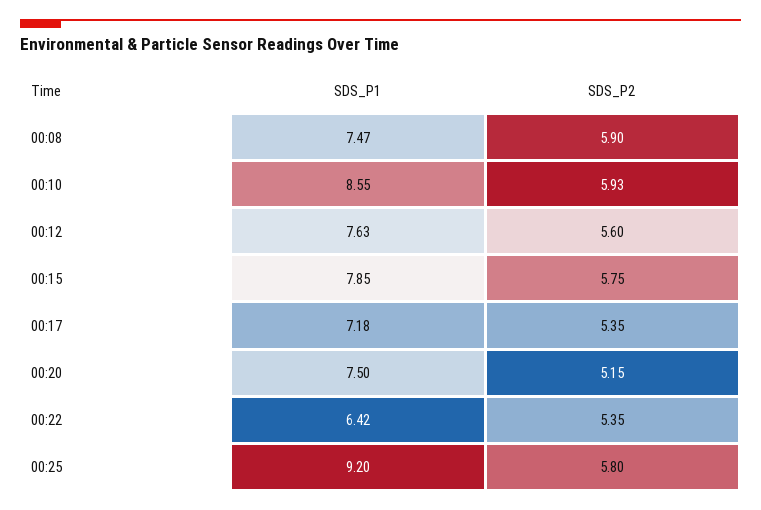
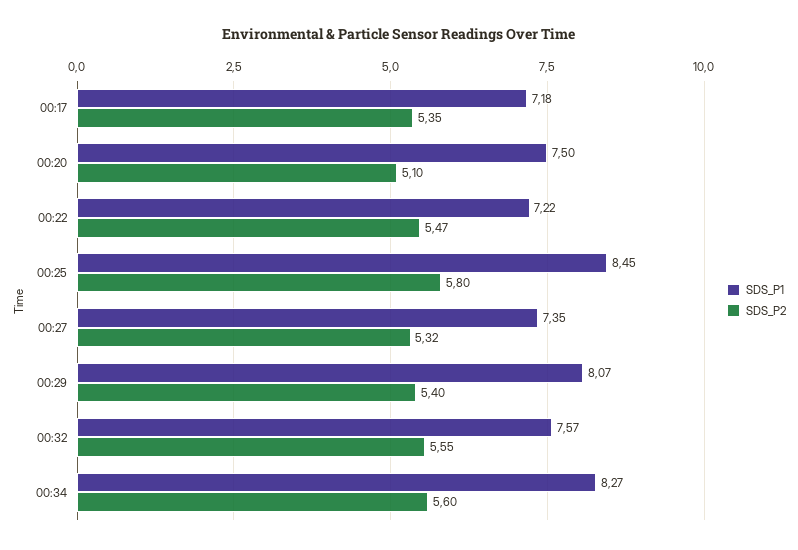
SDS_P1, 00:08: 7.47 -> none
SDS_P2, 00:08: 5.9 -> none
SDS_P1, 00:10: 8.55 -> none
SDS_P2, 00:10: 5.93 -> none
SDS_P1, 00:12: 7.63 -> none
SDS_P2, 00:12: 5.6 -> none
SDS_P1, 00:15: 7.85 -> none
SDS_P2, 00:15: 5.75 -> none
SDS_P2, 00:20: 5.15 -> 5.1
SDS_P1, 00:22: 6.42 -> 7.22
SDS_P2, 00:22: 5.35 -> 5.47
SDS_P1, 00:25: 9.2 -> 8.45
SDS_P1, 00:27: none -> 7.35
SDS_P2, 00:27: none -> 5.32
SDS_P1, 00:29: none -> 8.07
SDS_P2, 00:29: none -> 5.4
SDS_P1, 00:32: none -> 7.57
SDS_P2, 00:32: none -> 5.55
SDS_P1, 00:34: none -> 8.27
SDS_P2, 00:34: none -> 5.6

